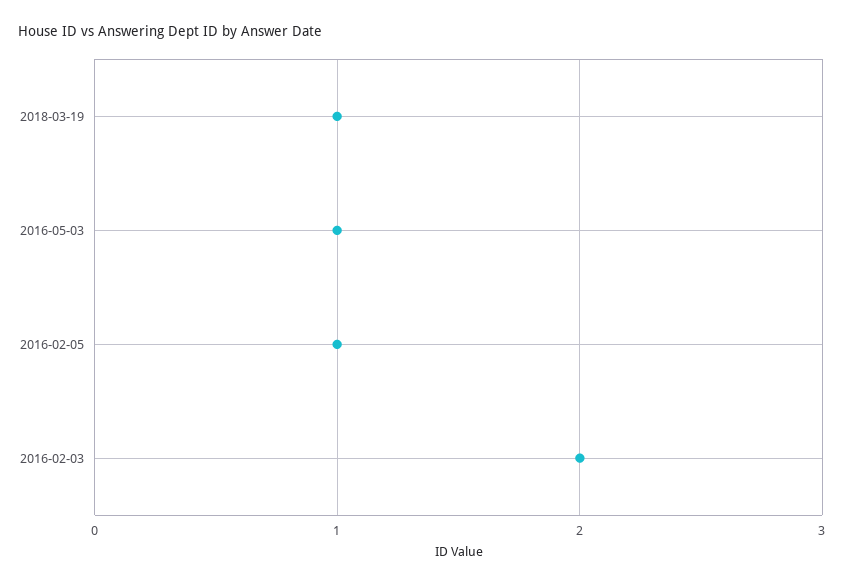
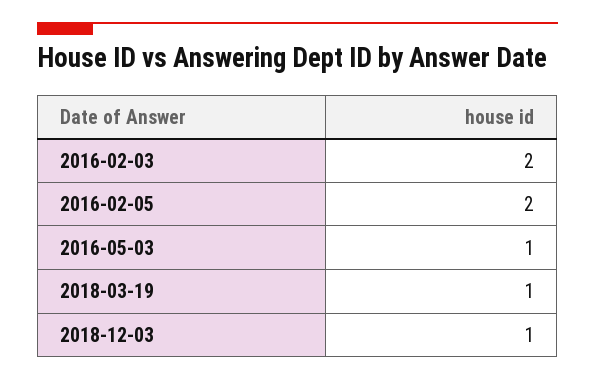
2016-02-05: 1 -> 2
2018-12-03: none -> 1

